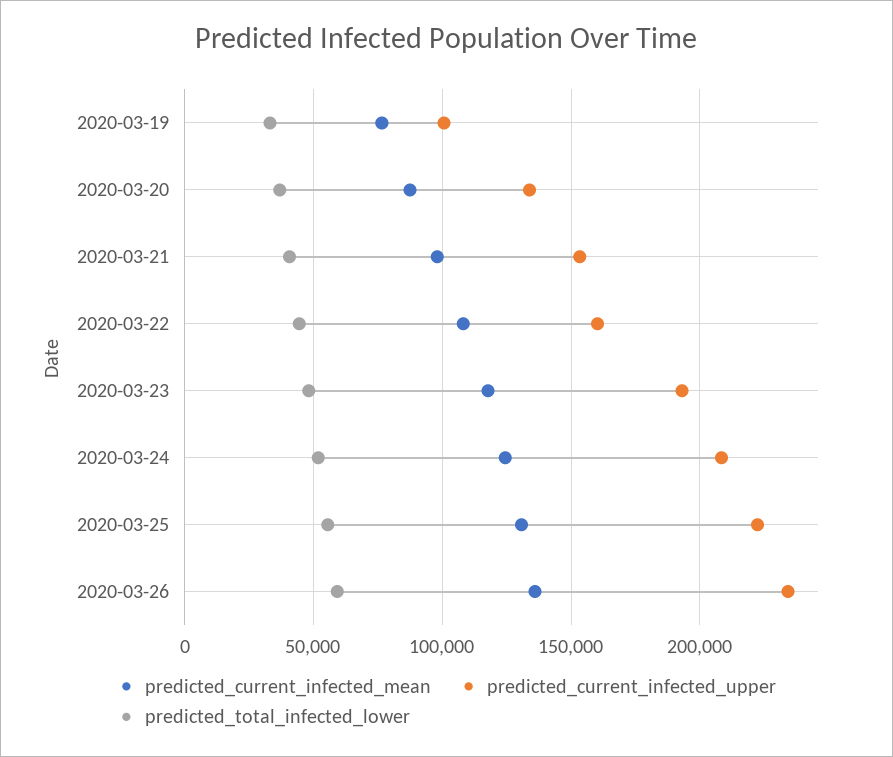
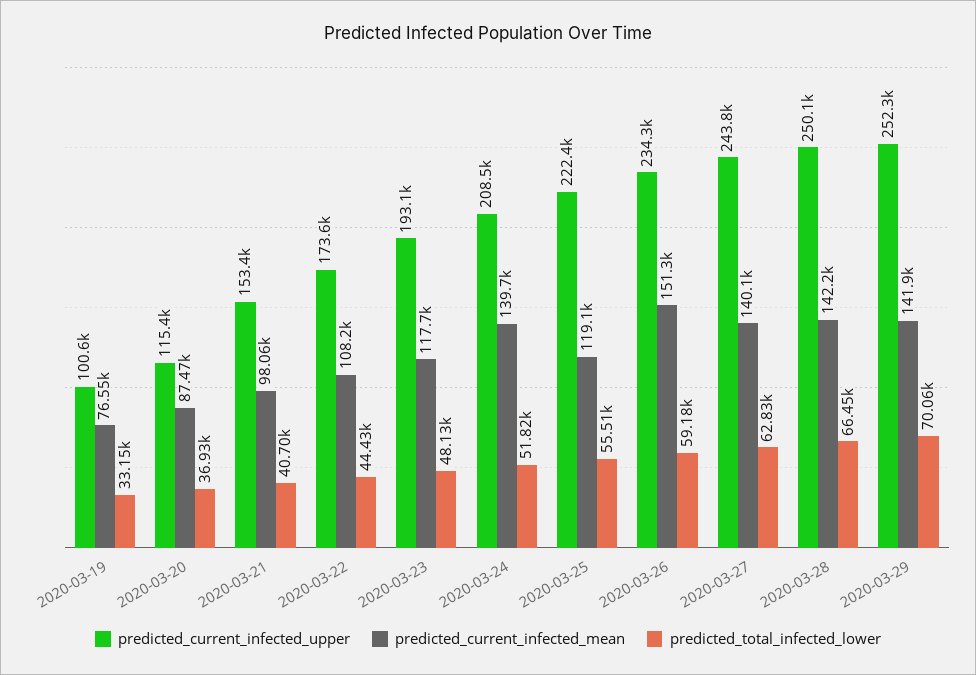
predicted_current_infected_upper, 2020-03-20: 135000 -> 115400
predicted_current_infected_upper, 2020-03-22: 160000 -> 173600
predicted_current_infected_mean, 2020-03-24: 125000 -> 139700
predicted_current_infected_mean, 2020-03-25: 130000 -> 119100
predicted_current_infected_mean, 2020-03-26: 135000 -> 151300
predicted_current_infected_upper, 2020-03-27: none -> 243800
predicted_current_infected_mean, 2020-03-27: none -> 140100
predicted_total_infected_lower, 2020-03-27: none -> 62830
predicted_current_infected_upper, 2020-03-28: none -> 250100
predicted_current_infected_mean, 2020-03-28: none -> 142200
predicted_total_infected_lower, 2020-03-28: none -> 66450
predicted_current_infected_upper, 2020-03-29: none -> 252300
predicted_current_infected_mean, 2020-03-29: none -> 141900
predicted_total_infected_lower, 2020-03-29: none -> 70060

